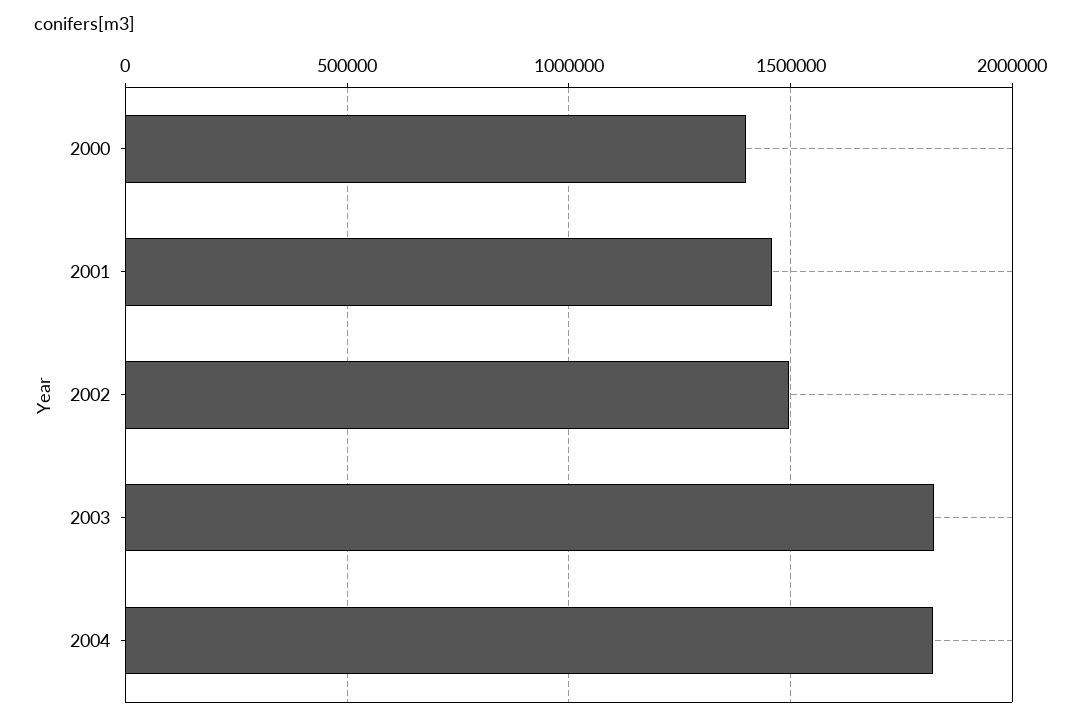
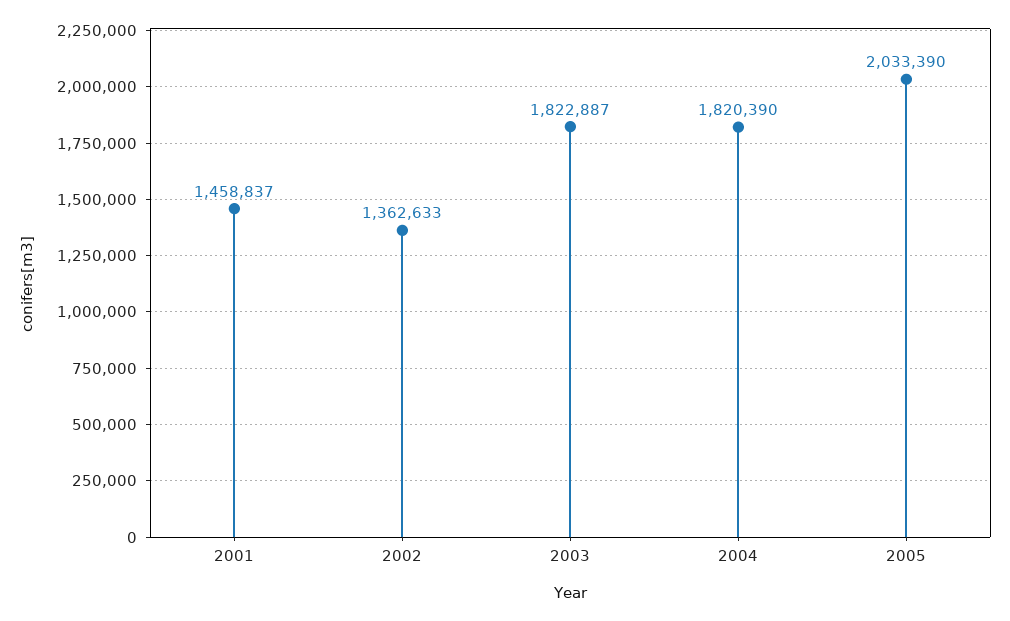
2000: 1400000 -> none
2002: 1500000 -> 1362633
2005: none -> 2033390

